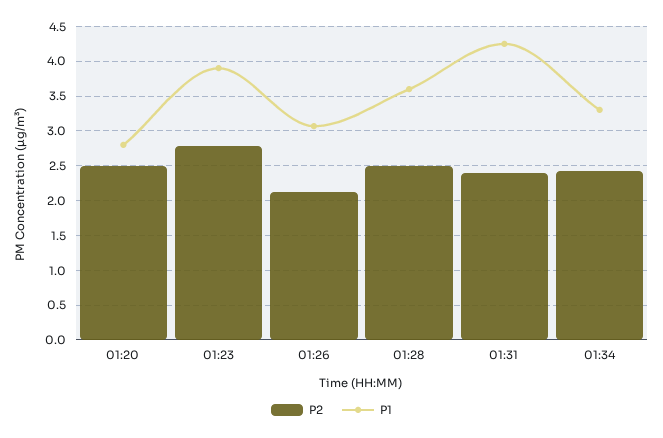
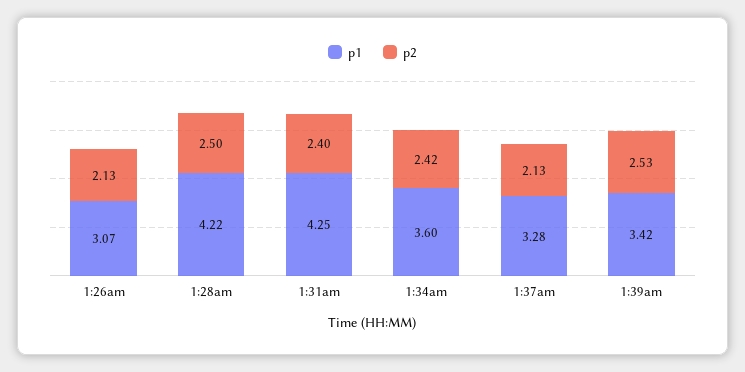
P2, 01:20: 2.5 -> none
P1, 01:20: 2.8 -> none
P2, 01:23: 2.8 -> none
P1, 01:23: 3.9 -> none
P1, 01:28: 3.6 -> 4.22
P1, 01:34: 3.3 -> 3.6
P1, 1:37am: none -> 3.28
P2, 1:37am: none -> 2.13
P1, 1:39am: none -> 3.42
P2, 1:39am: none -> 2.53

